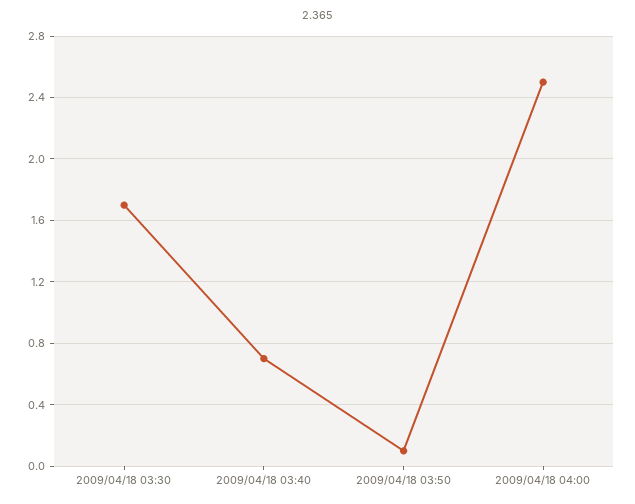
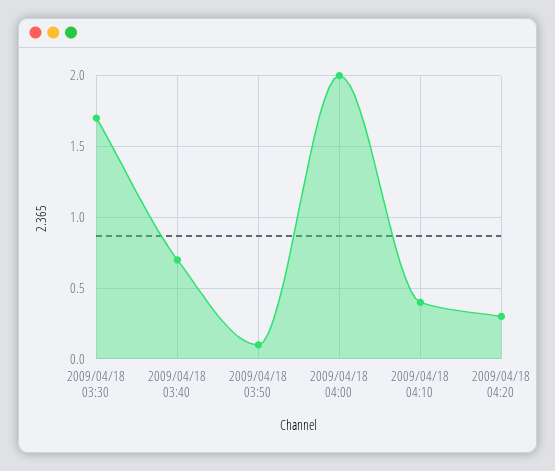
2009/04/18 04:00: 2.5 -> 2
2009/04/18 04:10: none -> 0.4
2009/04/18 04:20: none -> 0.3

